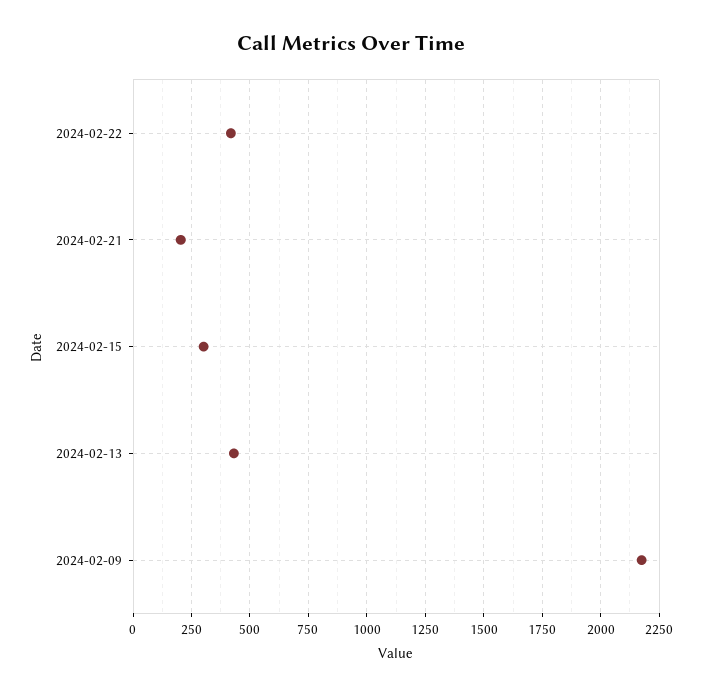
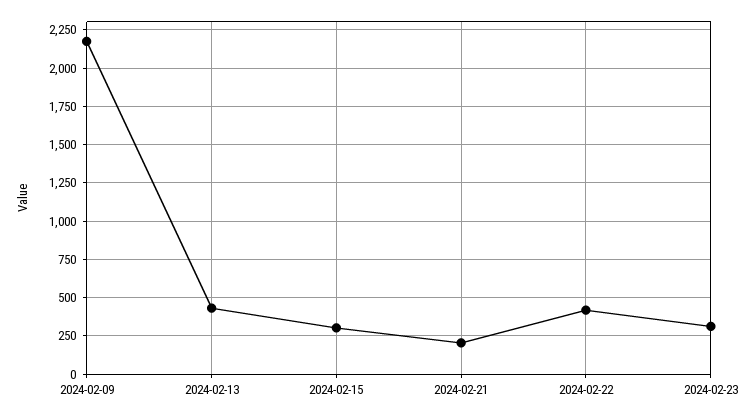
2024-02-23: none -> 300

